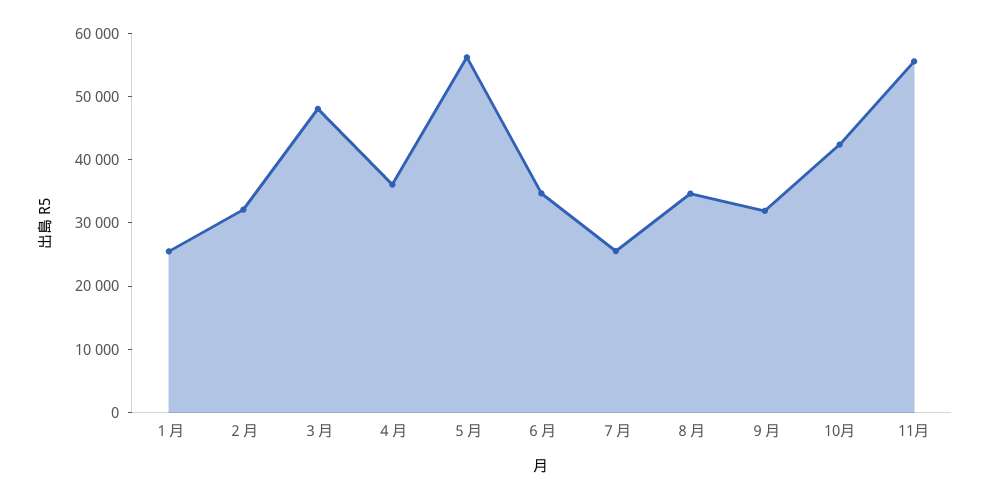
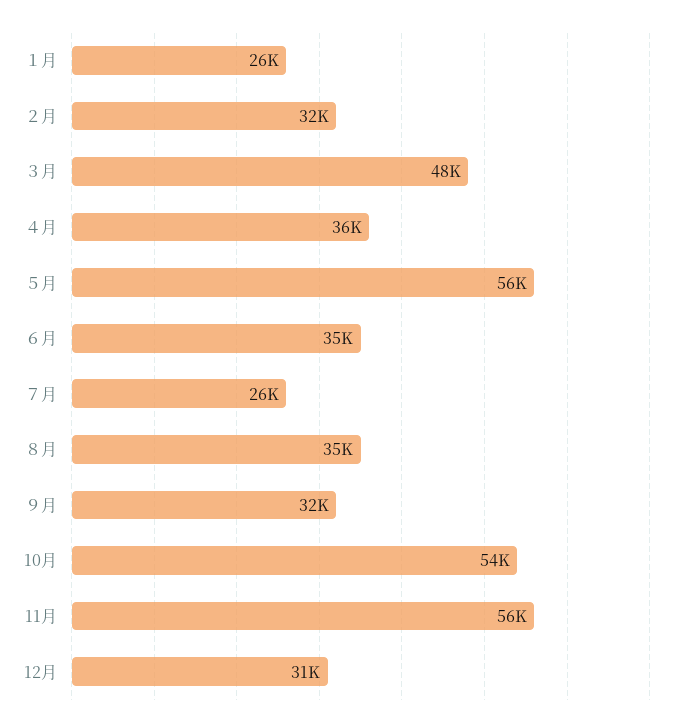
10月: 42000 -> 54000
12月: none -> 31000

